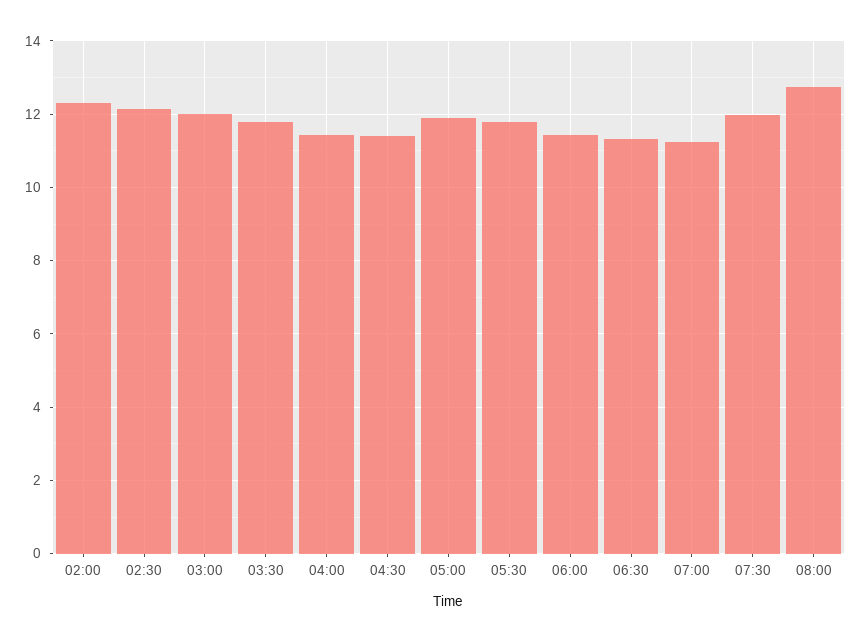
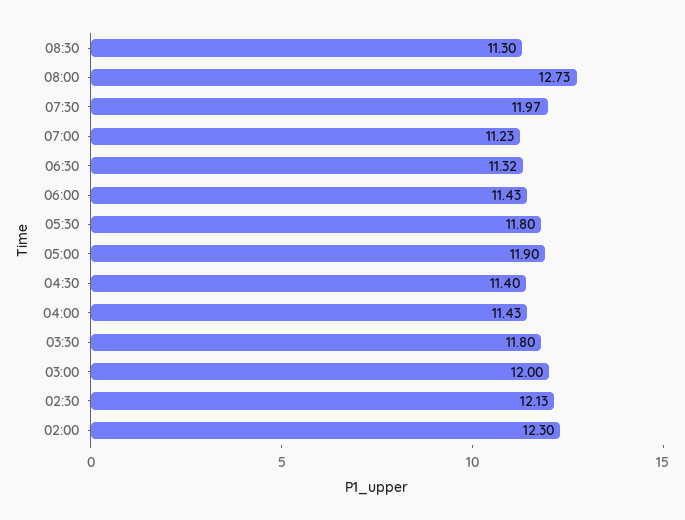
08:30: none -> 11.3

